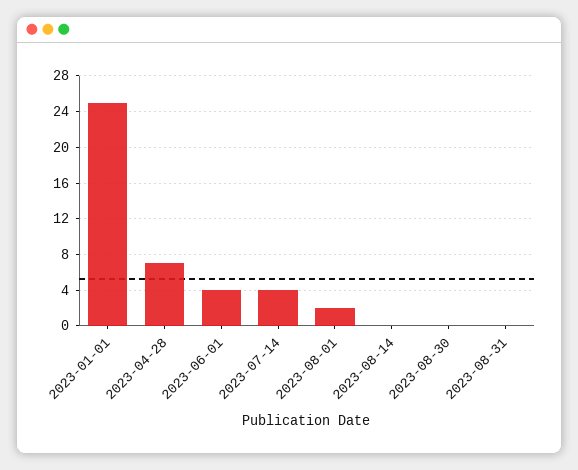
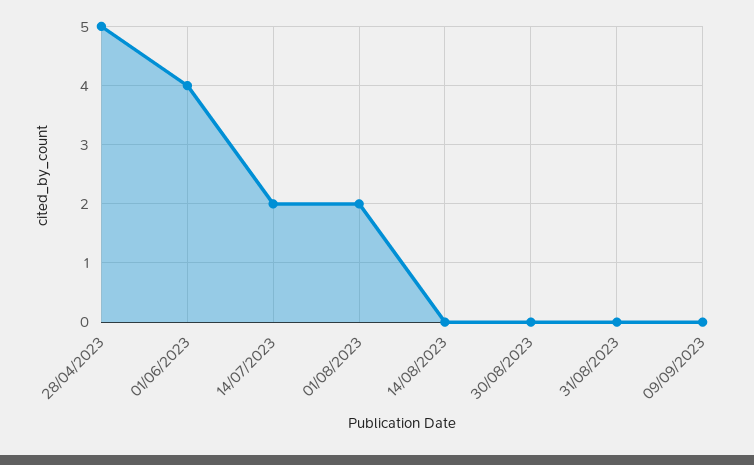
2023-01-01: 25 -> none
2023-04-28: 7 -> 5
2023-07-14: 4 -> 2
09/09/2023: none -> 0

